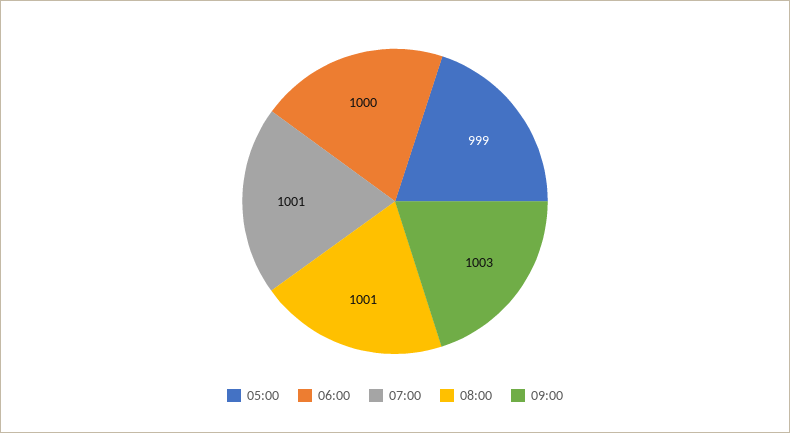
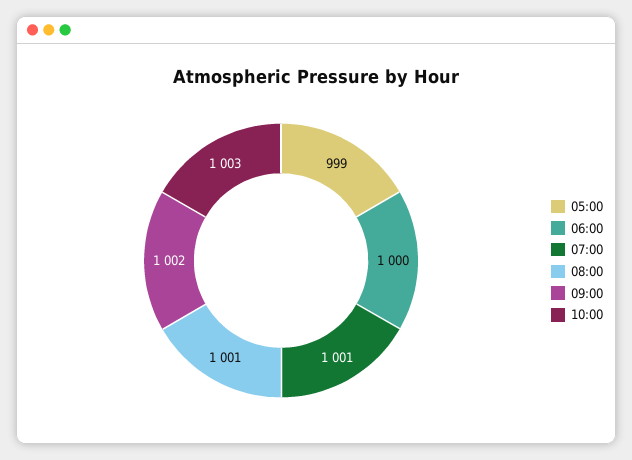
09:00: 1003 -> 1002
10:00: none -> 1003

